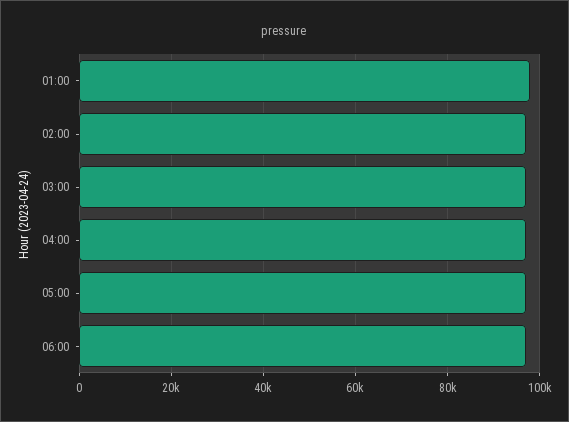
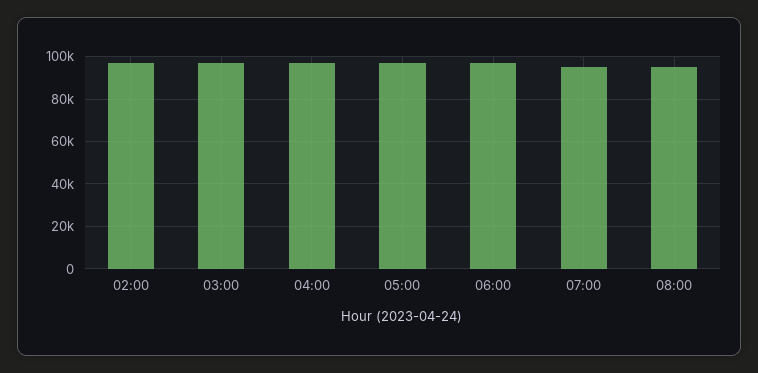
01:00: 98000 -> none
07:00: none -> 95000
08:00: none -> 95000

